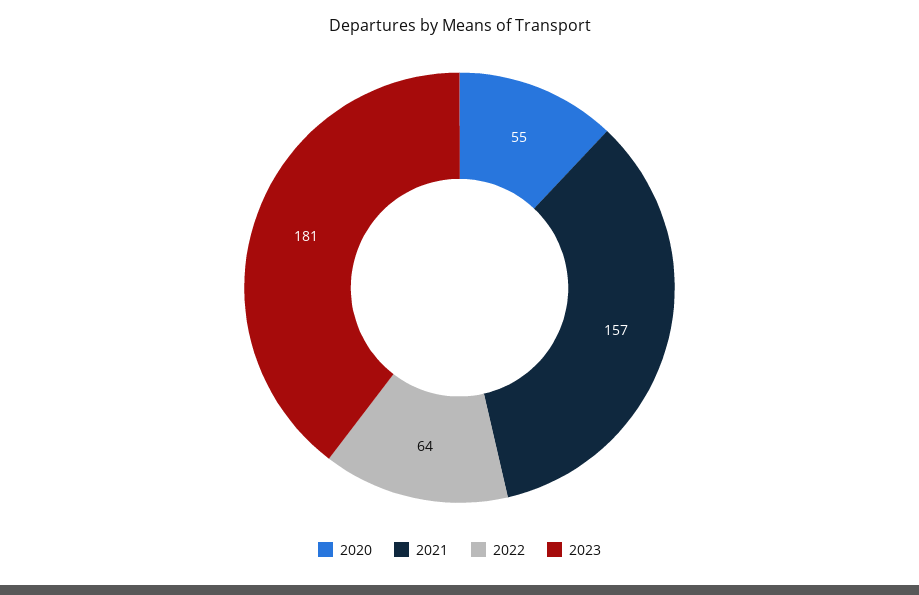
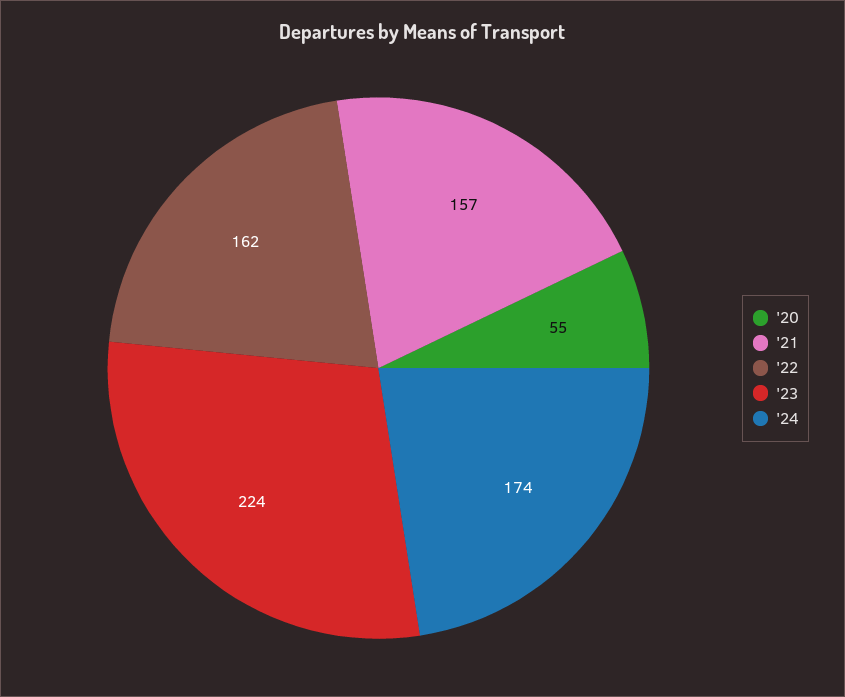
2022: 64 -> 162
2023: 181 -> 224
'24: none -> 174

